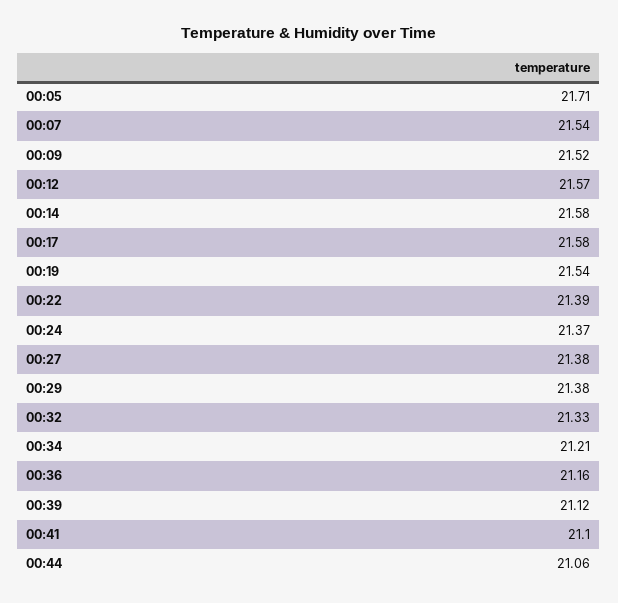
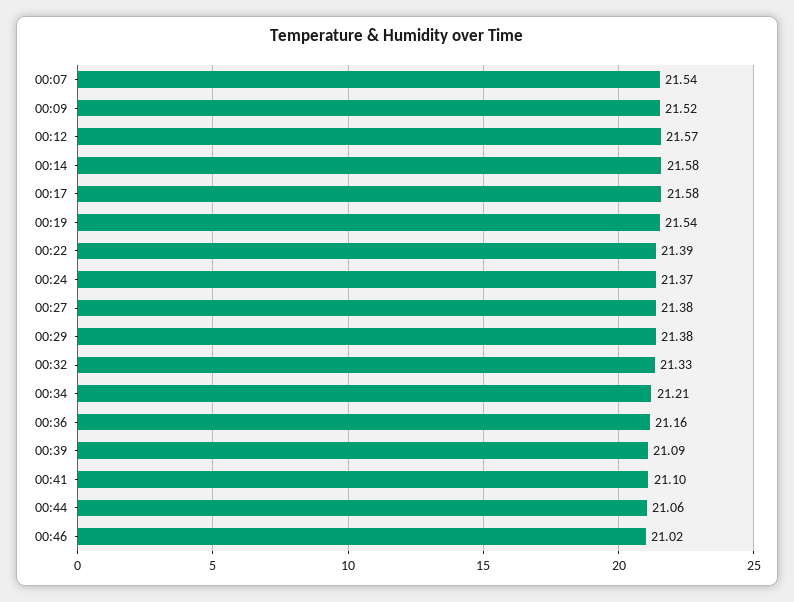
00:05: 21.71 -> none
00:39: 21.12 -> 21.09
00:46: none -> 21.02

